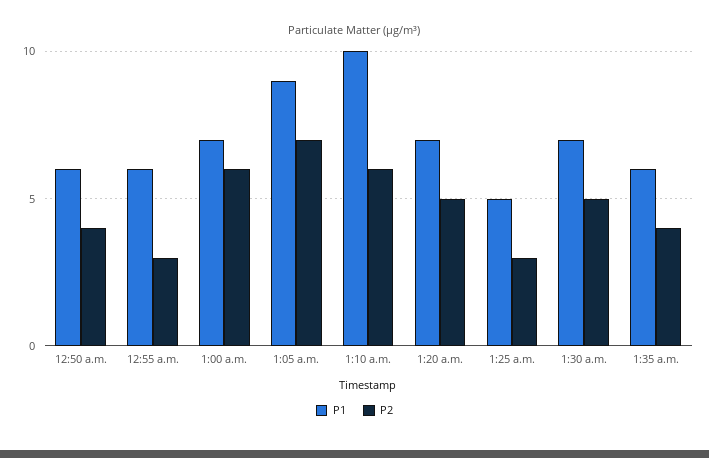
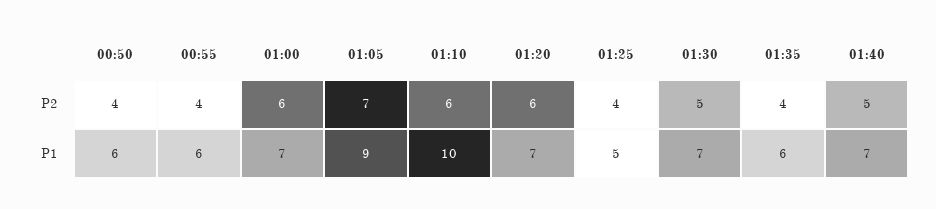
P2, 12:55 a.m.: 3 -> 4
P2, 1:20 a.m.: 5 -> 6
P2, 1:25 a.m.: 3 -> 4
P2, 01:40: none -> 5
P1, 01:40: none -> 7

